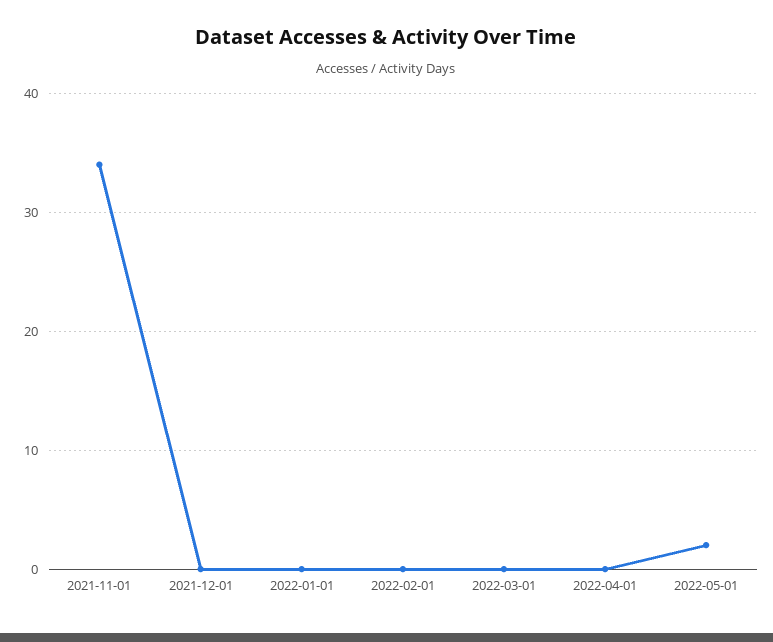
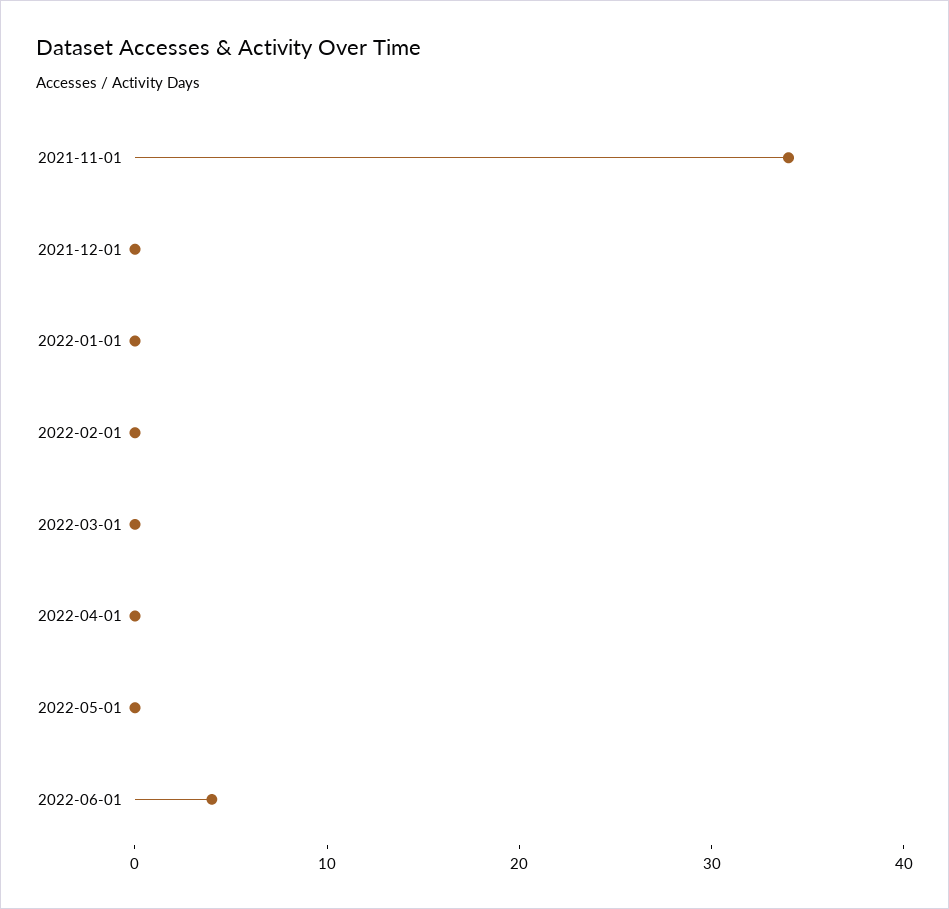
2022-05-01: 2 -> 0
2022-06-01: none -> 4

